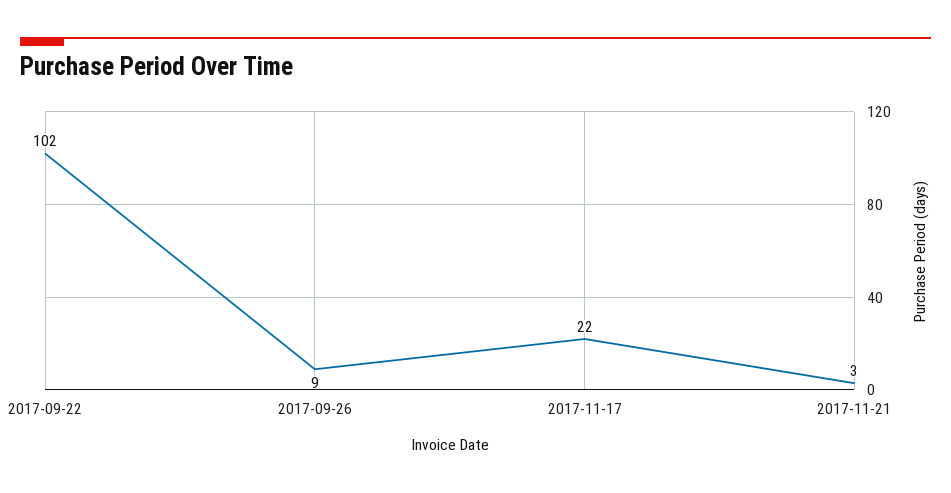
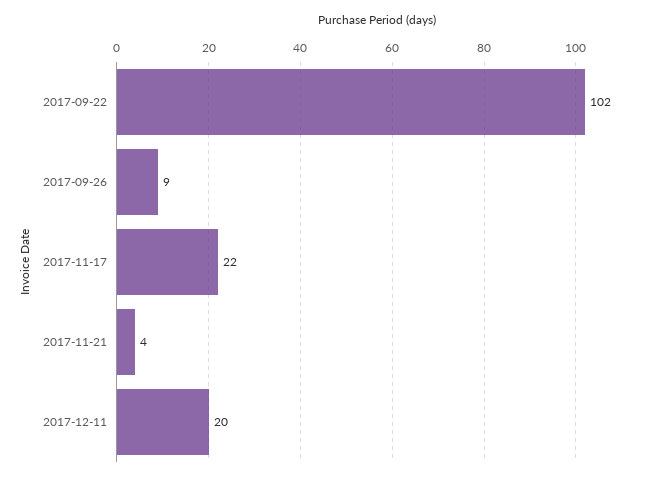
2017-11-21: 3 -> 4
2017-12-11: none -> 20

